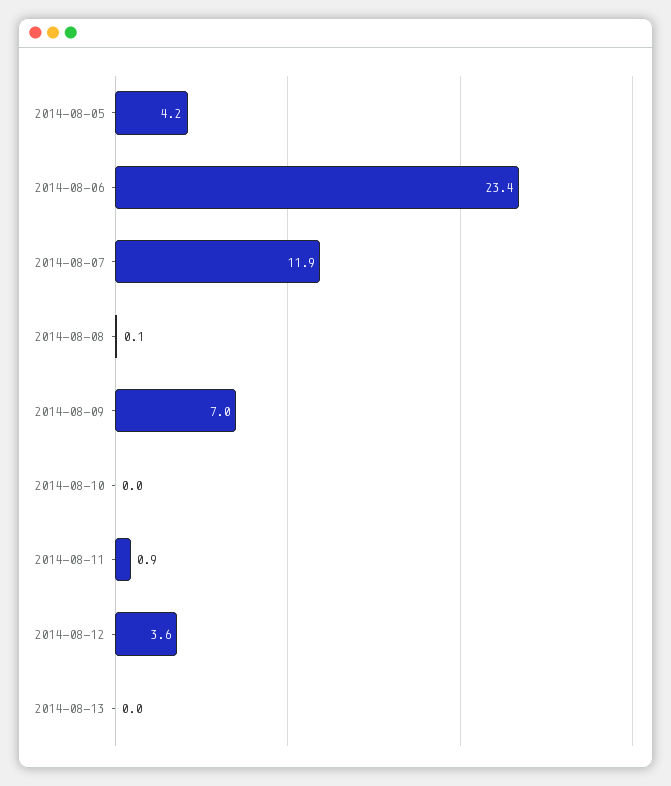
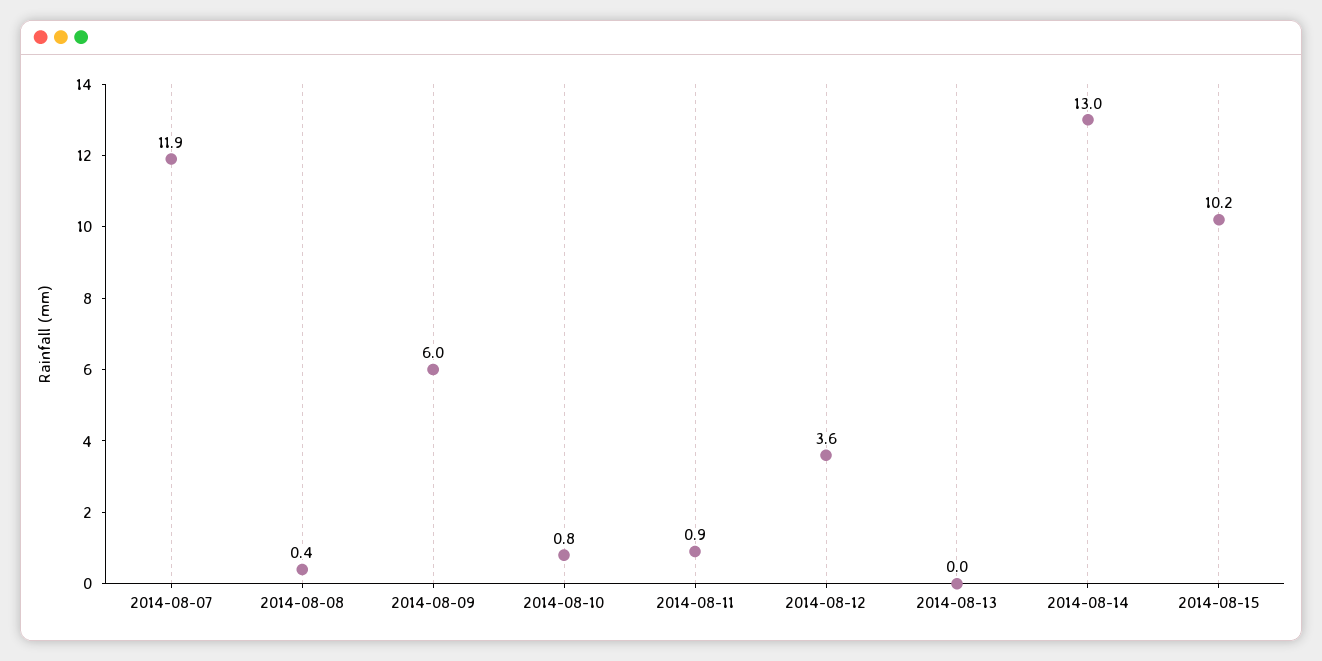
2014-08-05: 4.2 -> none
2014-08-06: 23.4 -> none
2014-08-08: 0.1 -> 0.4
2014-08-09: 7 -> 6
2014-08-10: 0 -> 0.8
2014-08-14: none -> 13
2014-08-15: none -> 10.2

